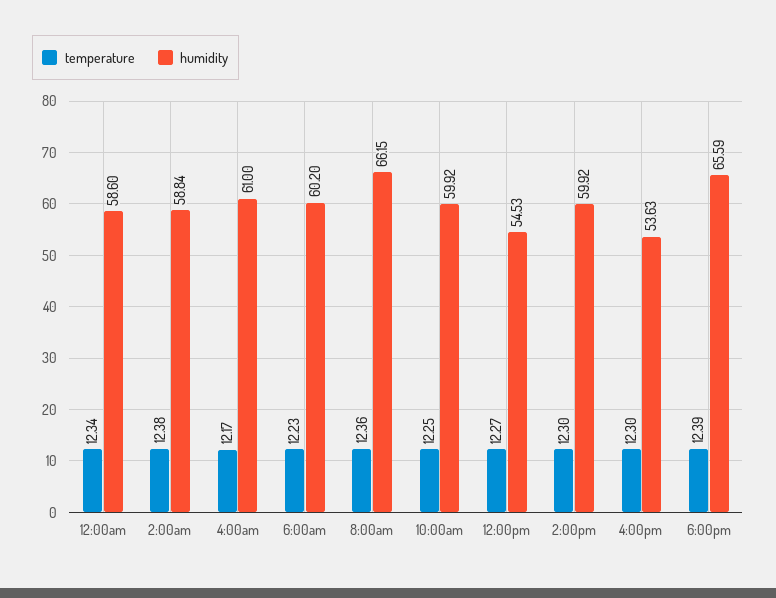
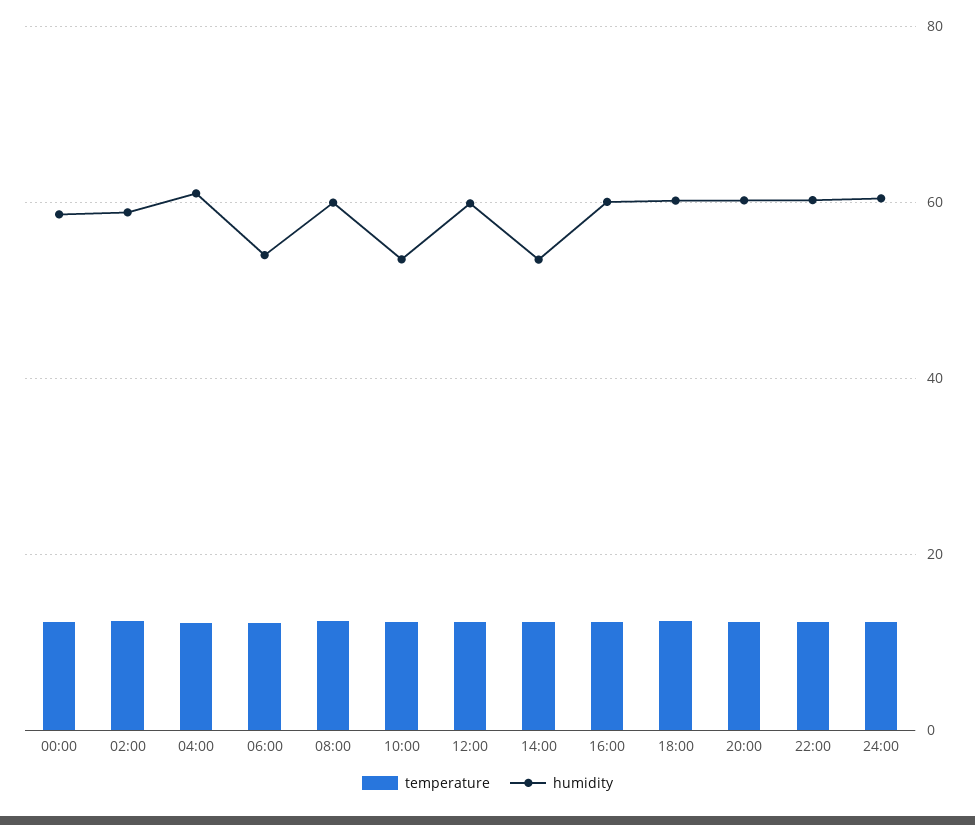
humidity, 6:00am: 60.2 -> 54
humidity, 8:00am: 66.15 -> 60
humidity, 10:00am: 59.92 -> 54
humidity, 12:00pm: 54.53 -> 60
humidity, 2:00pm: 59.92 -> 54
humidity, 4:00pm: 53.63 -> 60
humidity, 6:00pm: 65.59 -> 60
temperature, 20:00: none -> 12
humidity, 20:00: none -> 60
temperature, 22:00: none -> 12
humidity, 22:00: none -> 60
temperature, 24:00: none -> 12
humidity, 24:00: none -> 60

